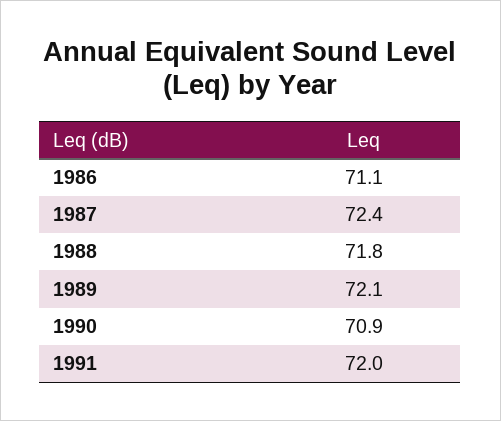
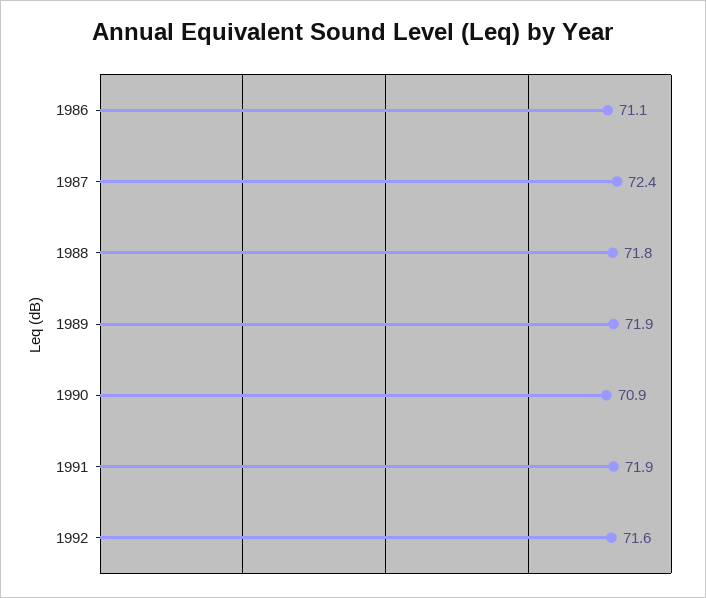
1989: 72.1 -> 71.9
1991: 72 -> 71.9
1992: none -> 71.6

